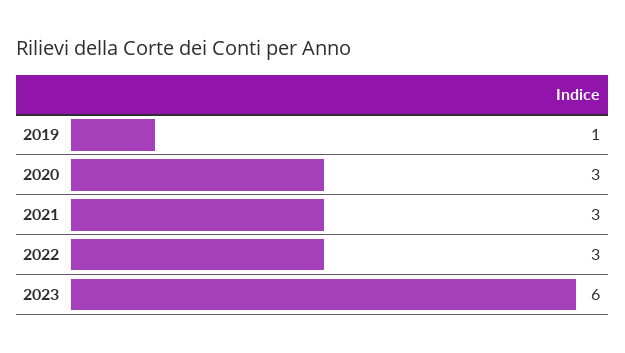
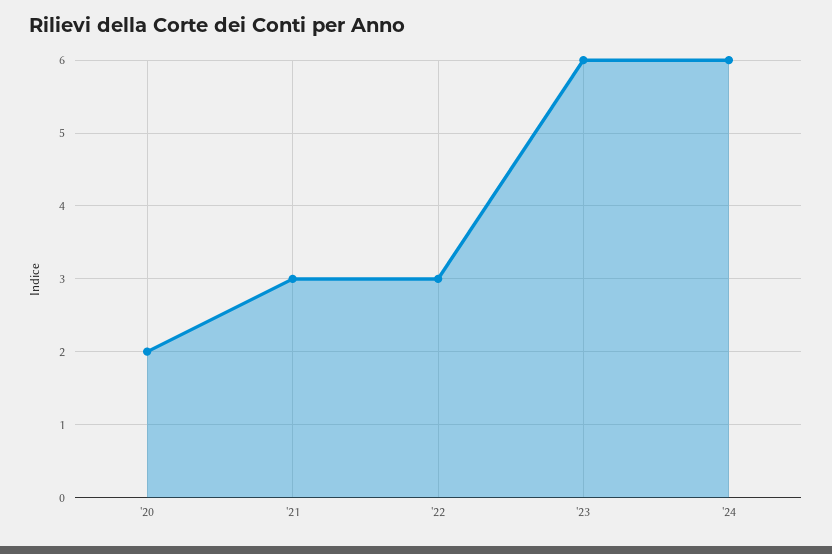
2019: 1 -> none
2020: 3 -> 2
'24: none -> 6

